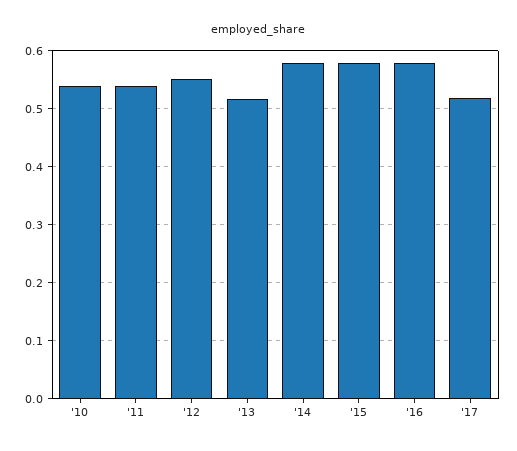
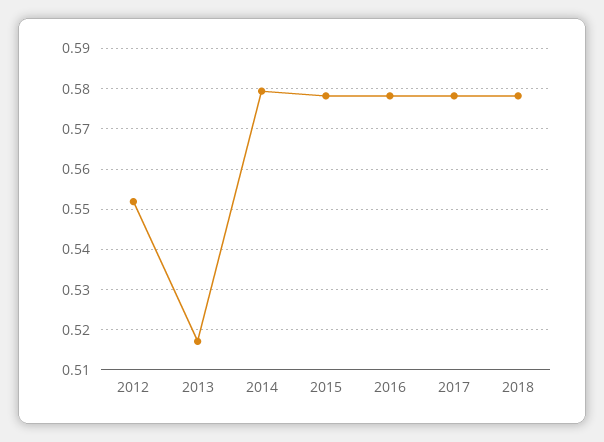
'10: 0.54 -> none
'11: 0.54 -> none
'17: 0.52 -> 0.578
2018: none -> 0.578

